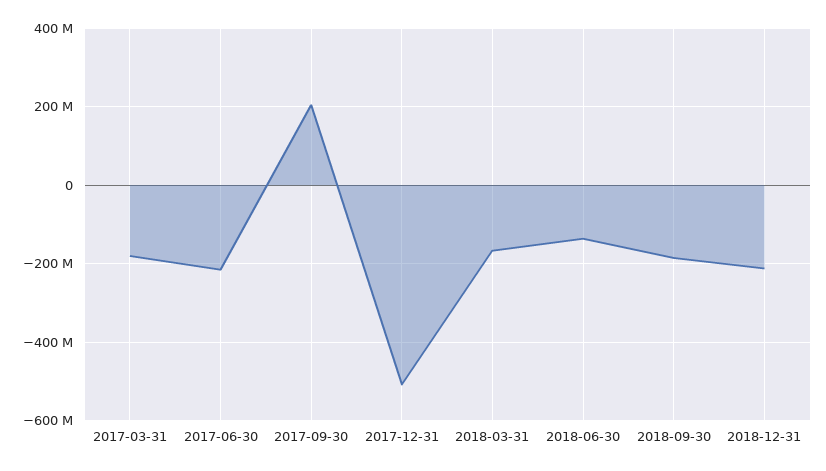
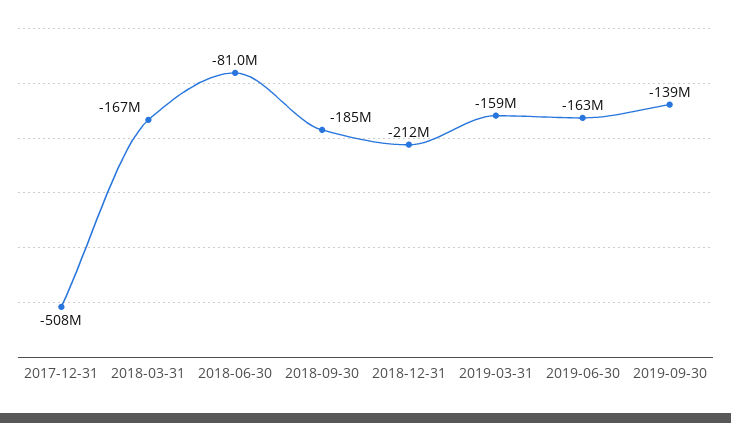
2017-03-31: -180000000 -> none
2017-06-30: -220000000 -> none
2017-09-30: 200000000 -> none
2018-06-30: -140000000 -> -81000000
2019-03-31: none -> -159000000
2019-06-30: none -> -163000000
2019-09-30: none -> -139000000

